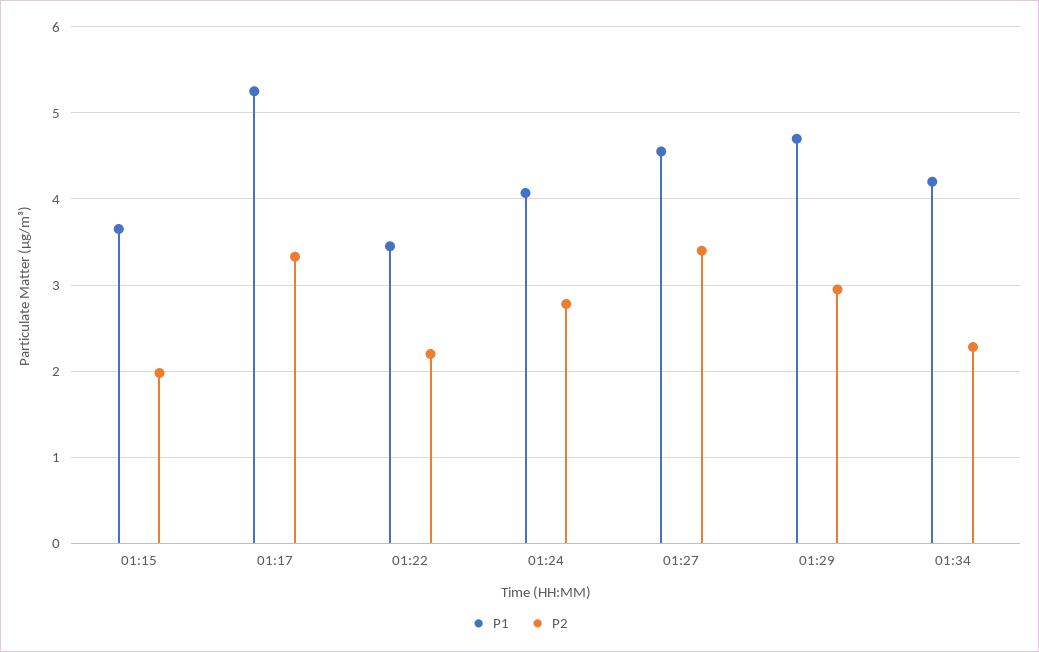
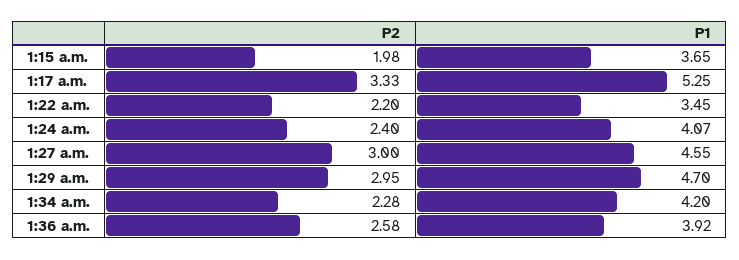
P2, 01:24: 2.8 -> 2.4
P2, 01:27: 3.4 -> 3
P2, 1:36 a.m.: none -> 2.58
P1, 1:36 a.m.: none -> 3.92

